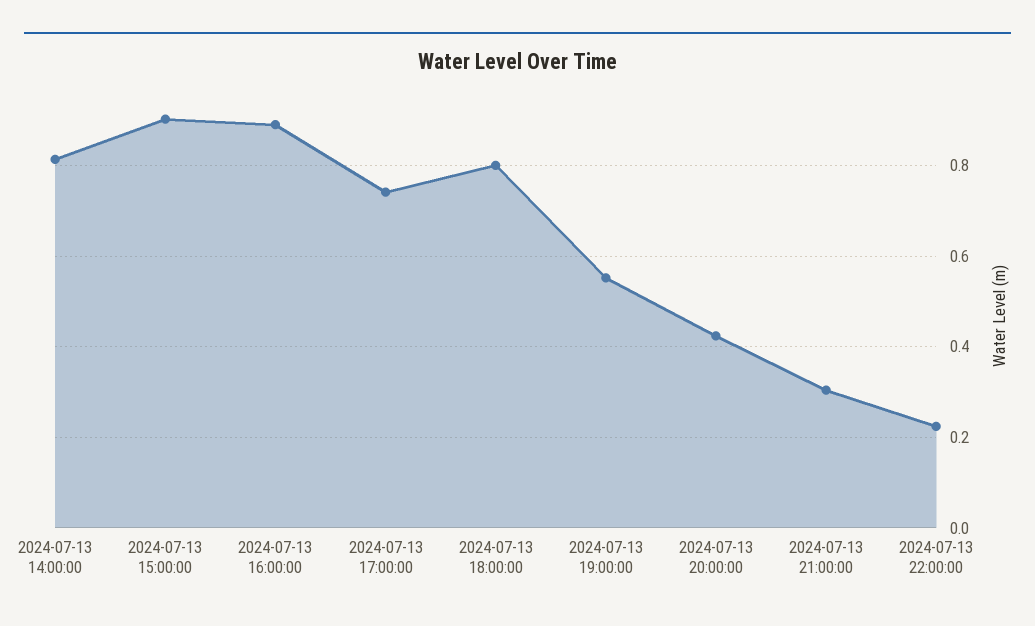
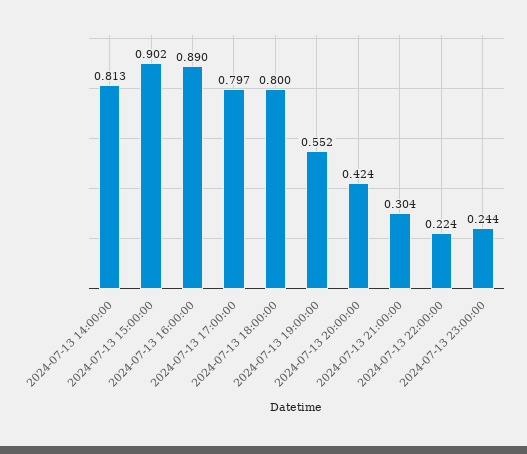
2024-07-13 17:00:00: 0.74 -> 0.797
2024-07-13 23:00:00: none -> 0.244

